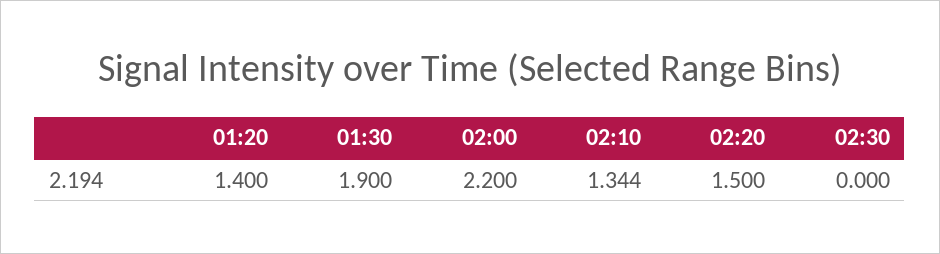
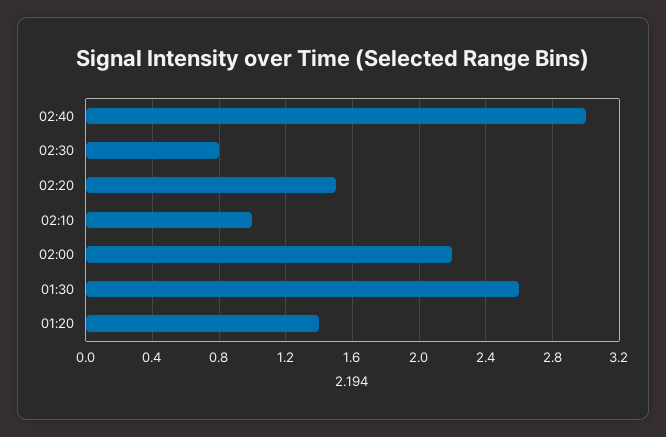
01:30: 1.9 -> 2.6
02:10: 1.344 -> 1
02:30: 0 -> 0.8
02:40: none -> 3

